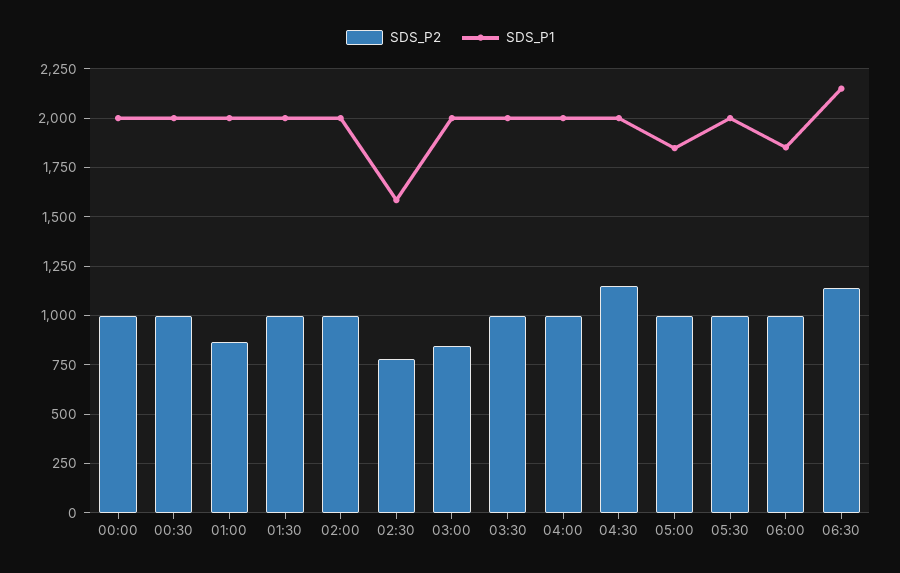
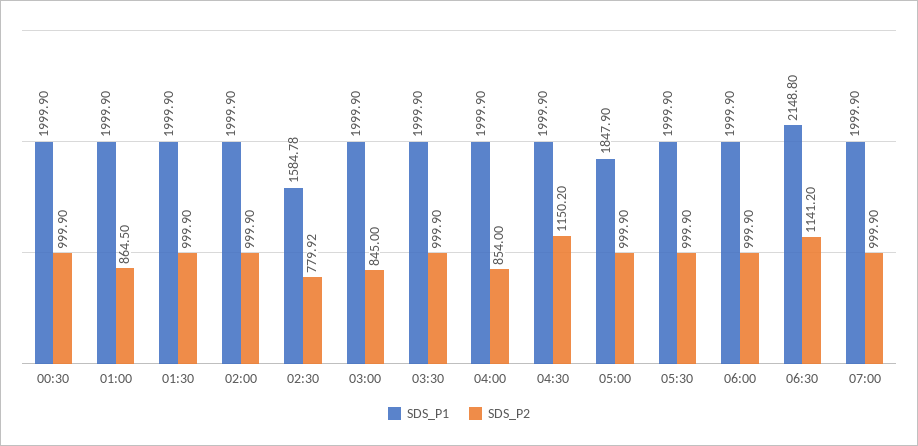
SDS_P2, 00:00: 1000 -> none
SDS_P1, 00:00: 2000 -> none
SDS_P2, 04:00: 1000 -> 854
SDS_P1, 06:00: 1850 -> 1999.9
SDS_P1, 07:00: none -> 1999.9
SDS_P2, 07:00: none -> 999.9

